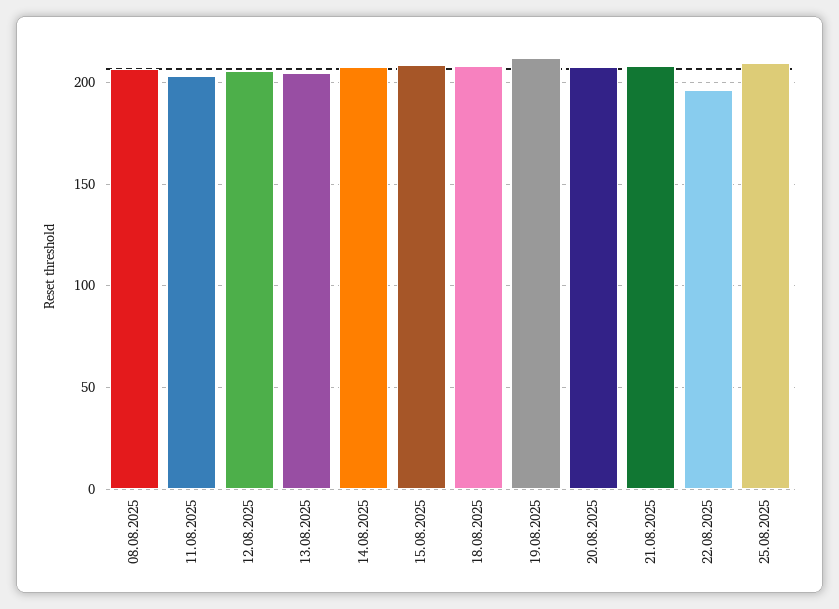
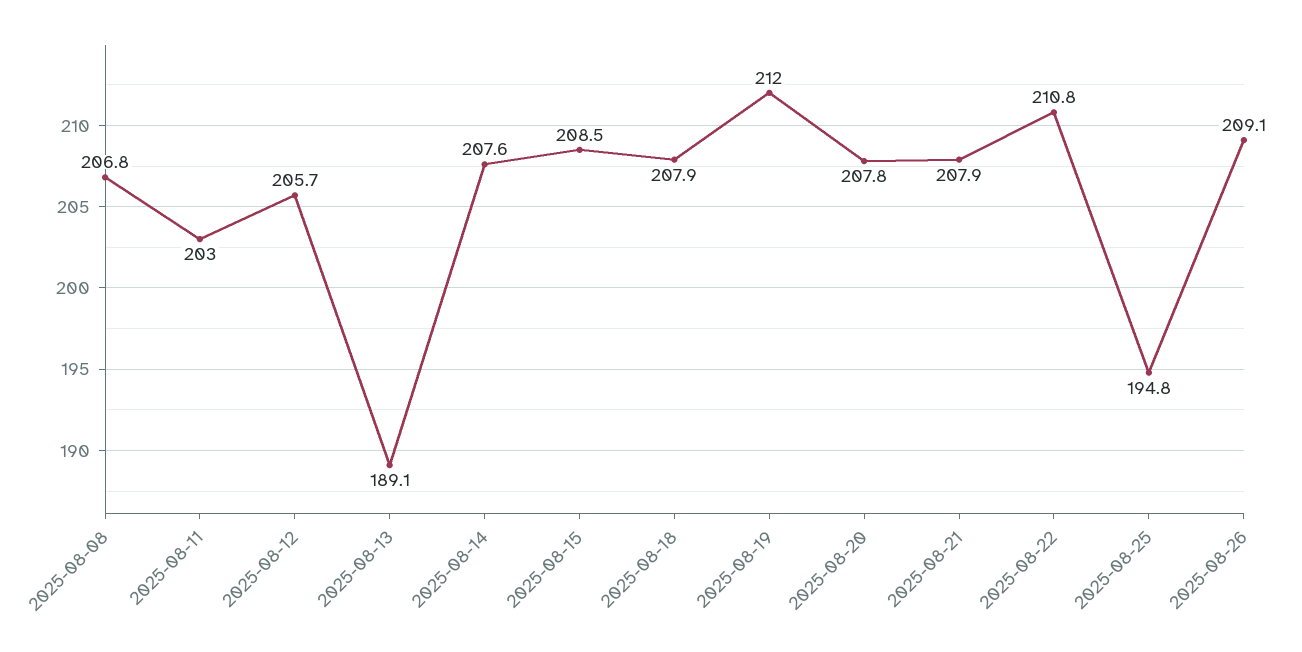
13.08.2025: 205 -> 189.1
22.08.2025: 195 -> 210.8
25.08.2025: 210 -> 194.8
2025-08-26: none -> 209.1

